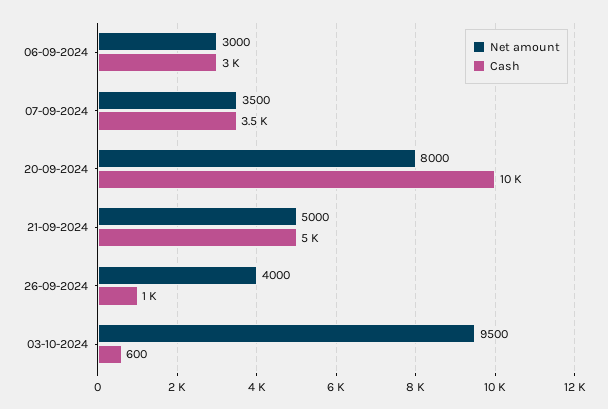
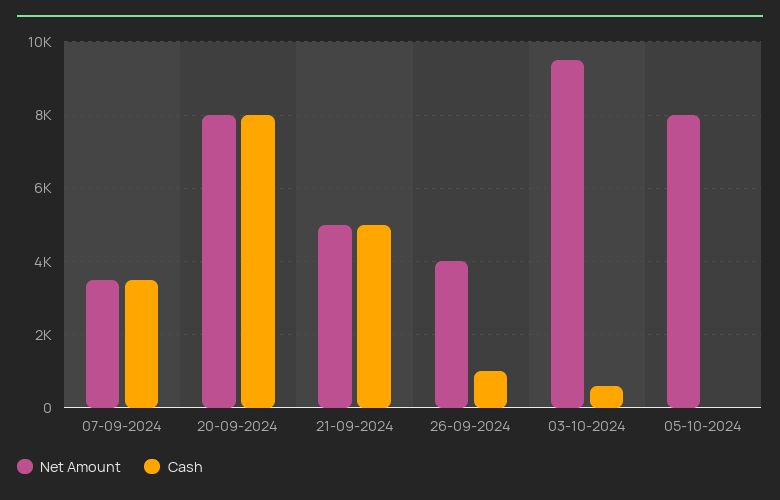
Net amount, 06-09-2024: 3000 -> none
Cash, 06-09-2024: 3000 -> none
Cash, 20-09-2024: 10000 -> 8000
Net amount, 05-10-2024: none -> 8000
Cash, 05-10-2024: none -> 0

